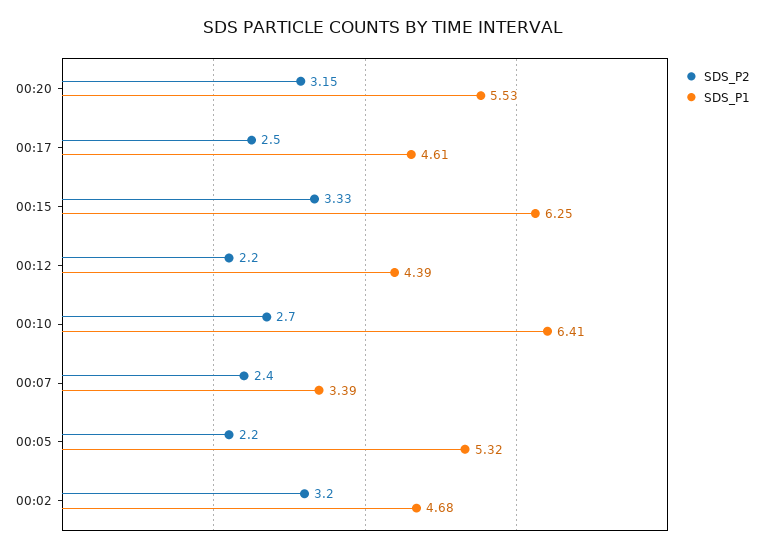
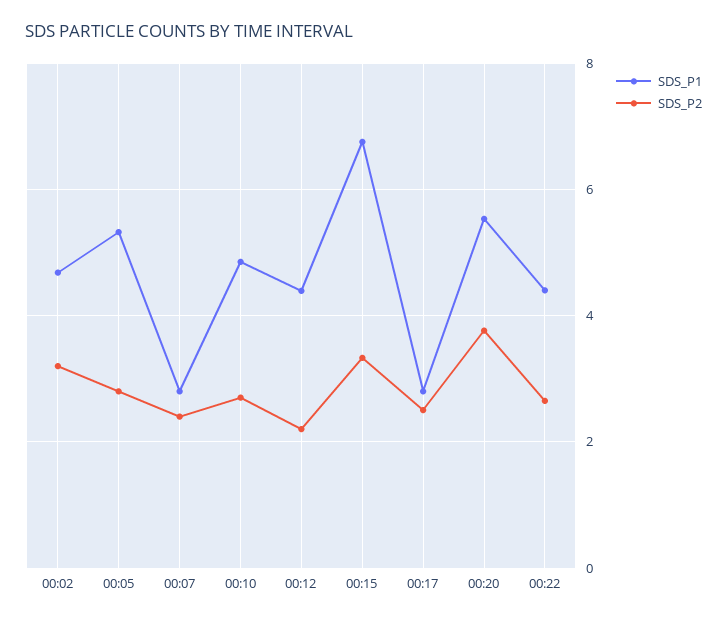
SDS_P2, 00:20: 3.15 -> 3.8
SDS_P1, 00:17: 4.61 -> 2.8
SDS_P1, 00:15: 6.25 -> 6.8
SDS_P1, 00:10: 6.41 -> 4.8
SDS_P1, 00:07: 3.39 -> 2.8
SDS_P2, 00:05: 2.2 -> 2.8
SDS_P1, 00:22: none -> 4.4
SDS_P2, 00:22: none -> 2.6

